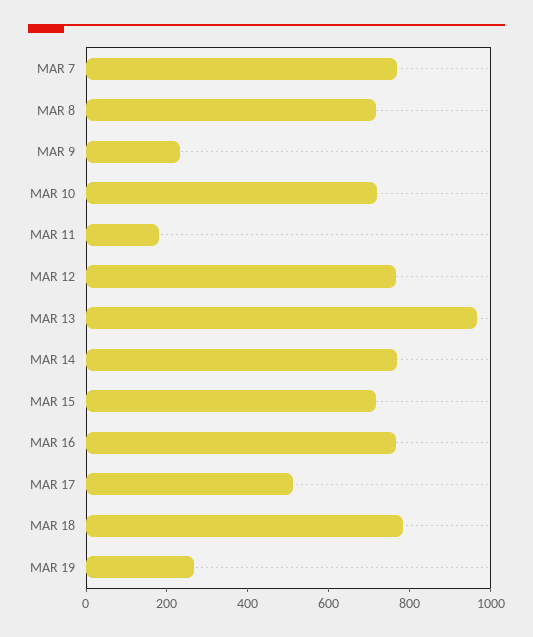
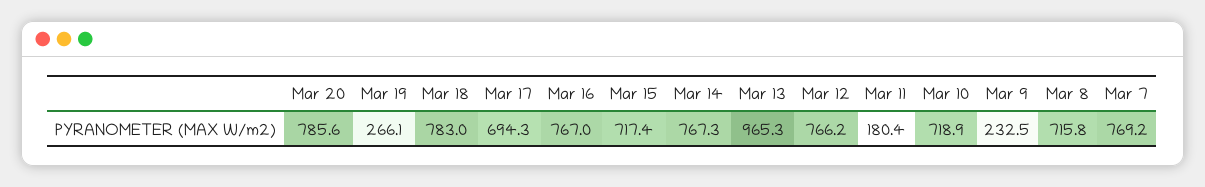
MAR 17: 500 -> 694.3
Mar 20: none -> 785.6

